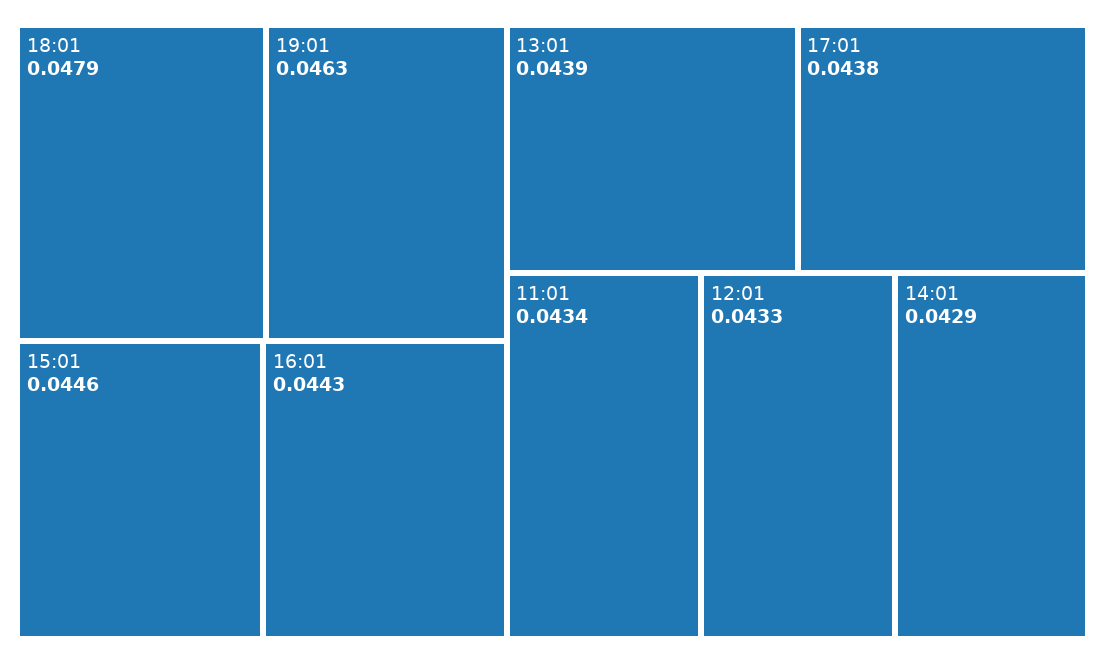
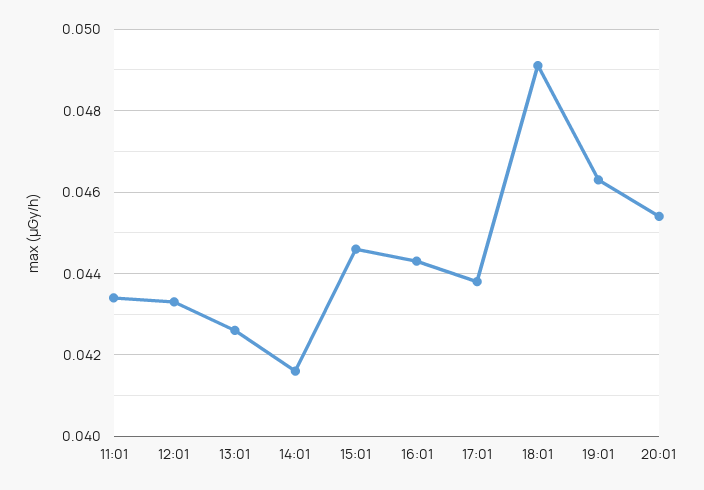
18:01: 0.0479 -> 0.049
13:01: 0.0439 -> 0.0425
14:01: 0.0429 -> 0.0415
20:01: none -> 0.0455

